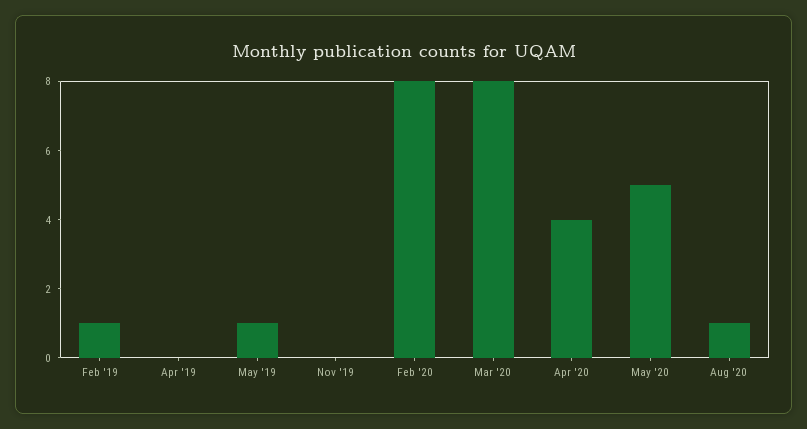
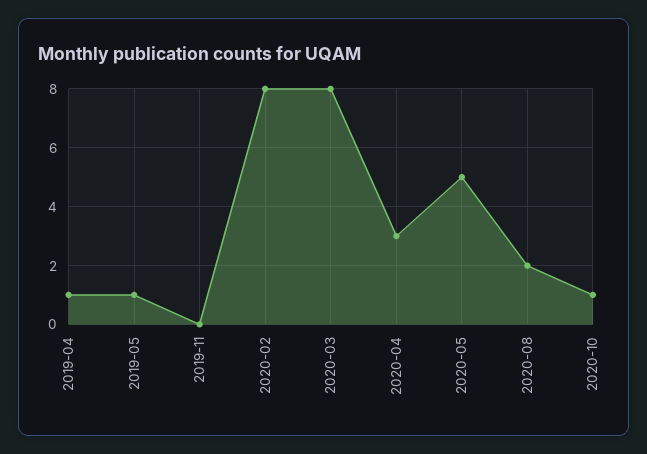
Feb '19: 1 -> none
Apr '19: 0 -> 1
Apr '20: 4 -> 3
Aug '20: 1 -> 2
2020-10: none -> 1

